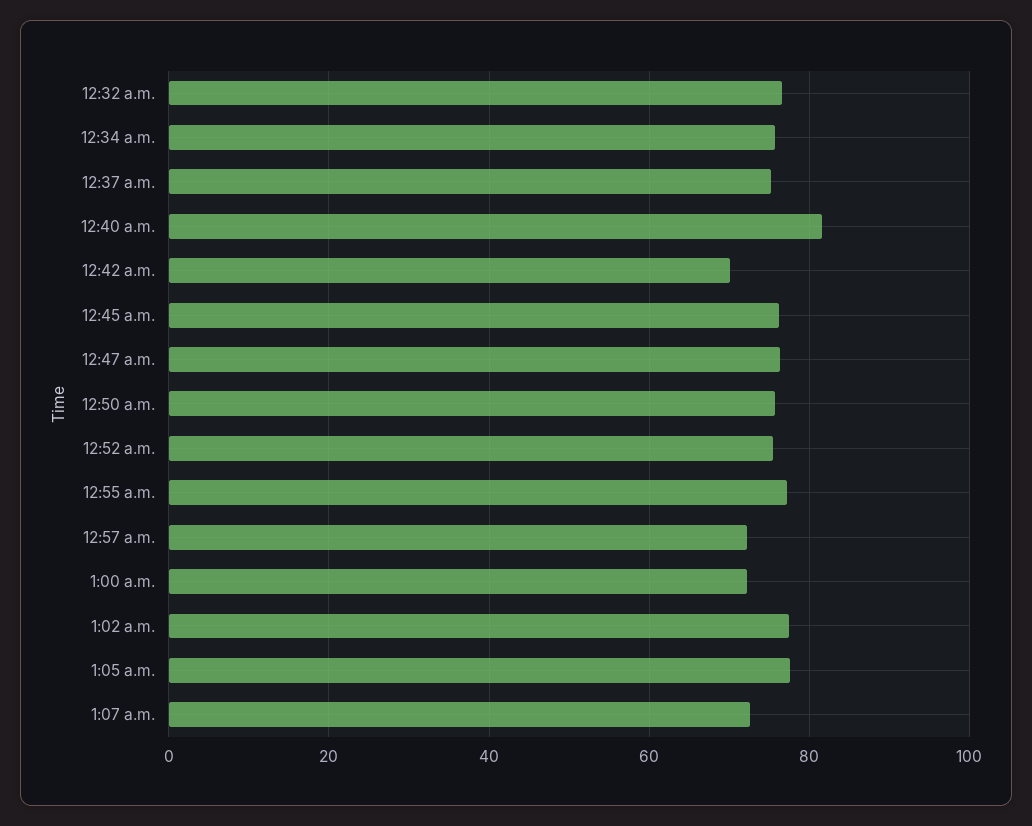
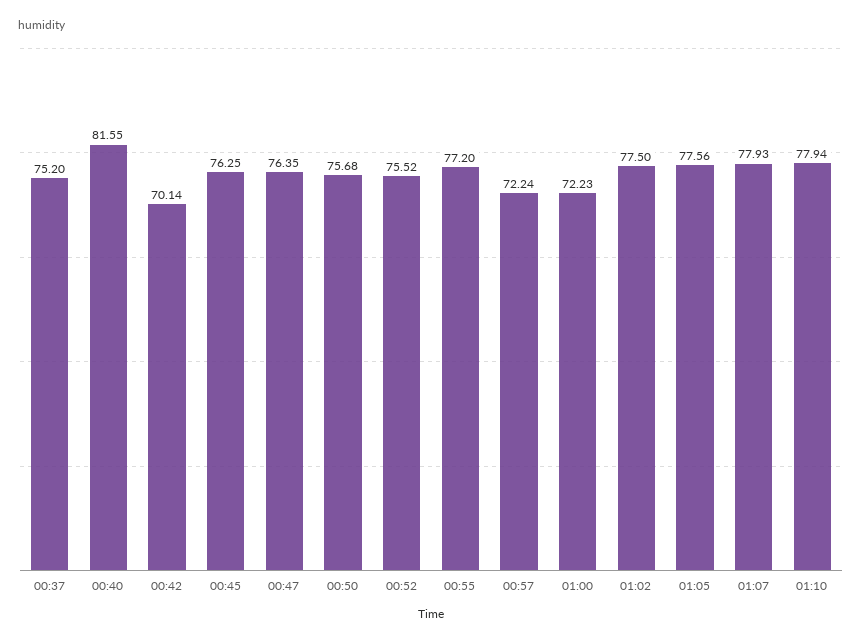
12:32 a.m.: 76 -> none
12:34 a.m.: 76 -> none
1:07 a.m.: 72 -> 77.93
01:10: none -> 77.94

